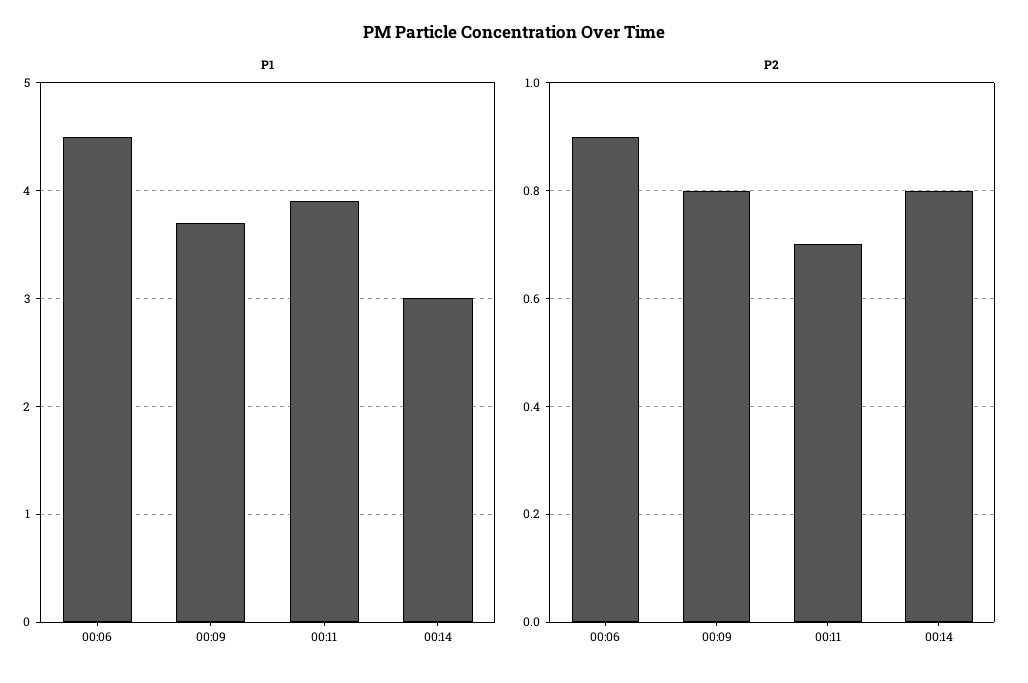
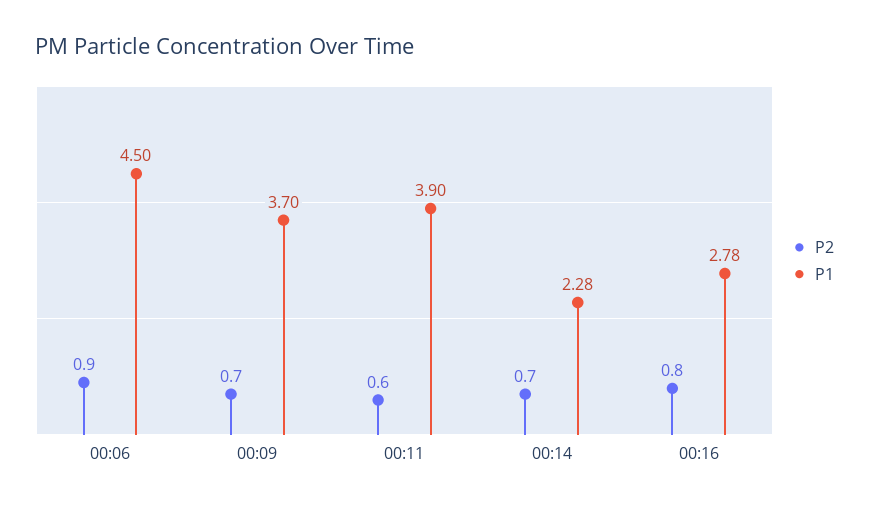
P1, 00:14: 3 -> 2.28
P2, 00:09: 0.8 -> 0.7
P2, 00:11: 0.7 -> 0.6
P2, 00:14: 0.8 -> 0.7
P2, 00:16: none -> 0.8
P1, 00:16: none -> 2.78

